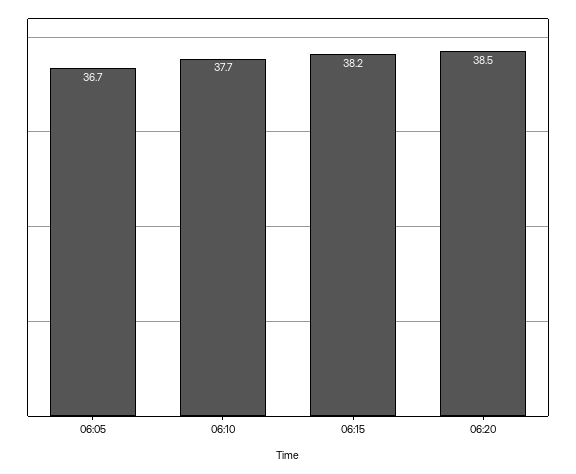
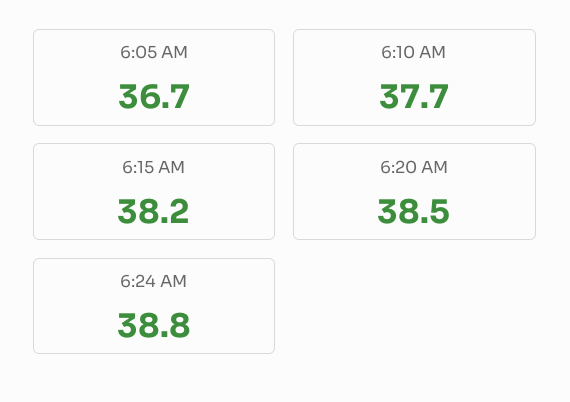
6:24 AM: none -> 38.8

